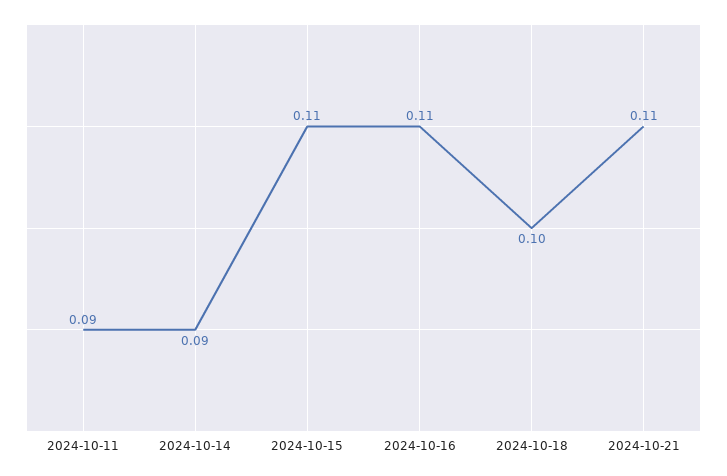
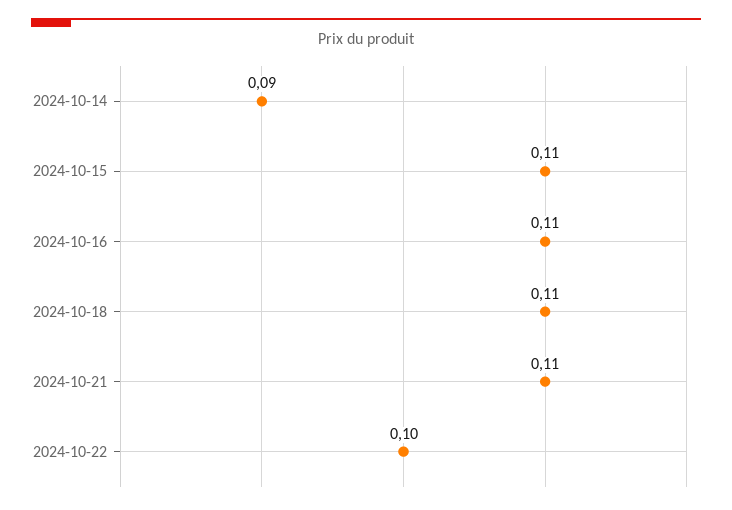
2024-10-11: 0.09 -> none
2024-10-18: 0.1 -> 0.11
2024-10-22: none -> 0.1

